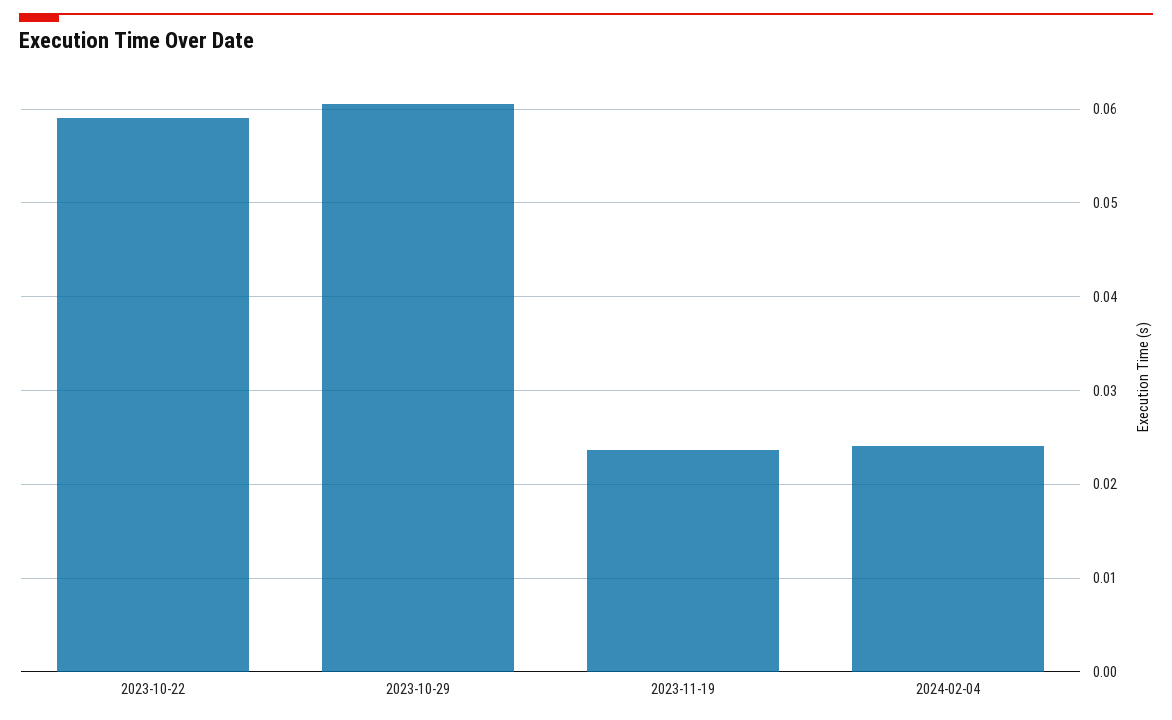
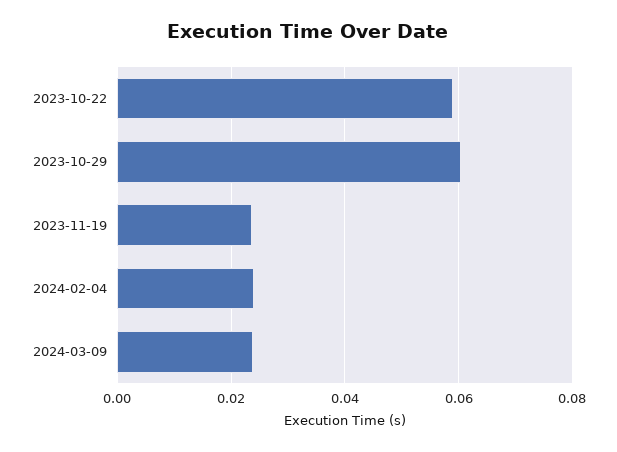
2024-03-09: none -> 0.024

